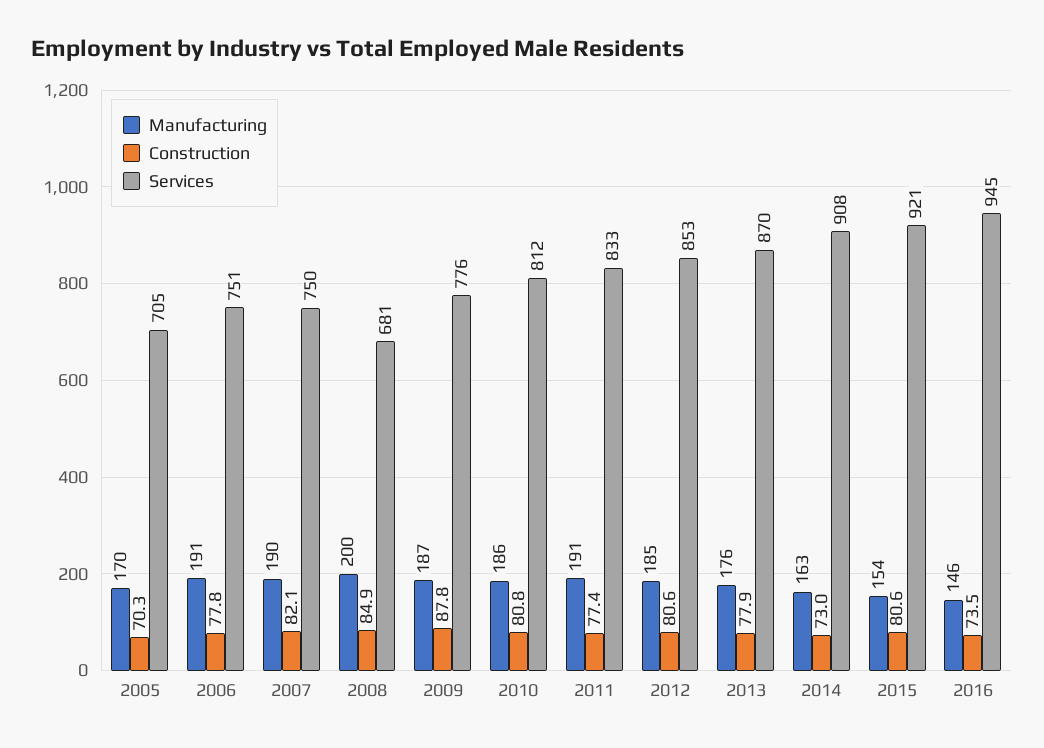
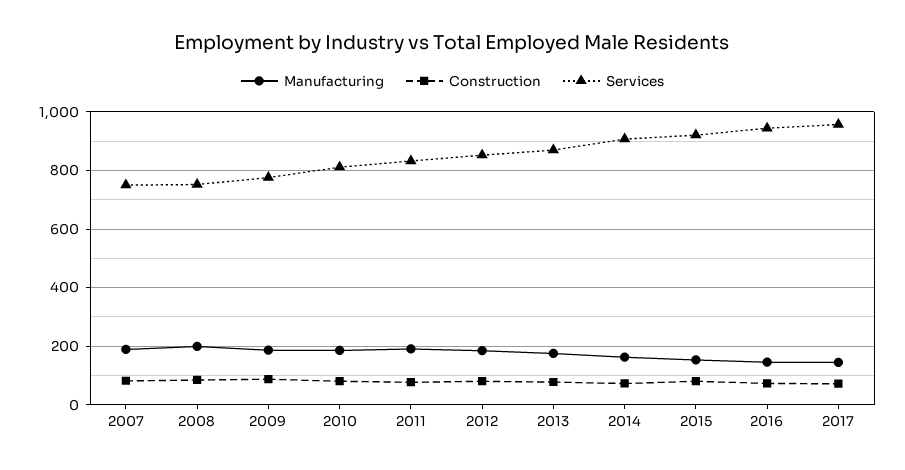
Manufacturing, 2005: 170 -> none
Construction, 2005: 70.3 -> none
Services, 2005: 705 -> none
Manufacturing, 2006: 191 -> none
Construction, 2006: 77.8 -> none
Services, 2006: 751 -> none
Services, 2008: 681 -> 750
Manufacturing, 2017: none -> 150
Construction, 2017: none -> 75
Services, 2017: none -> 950

